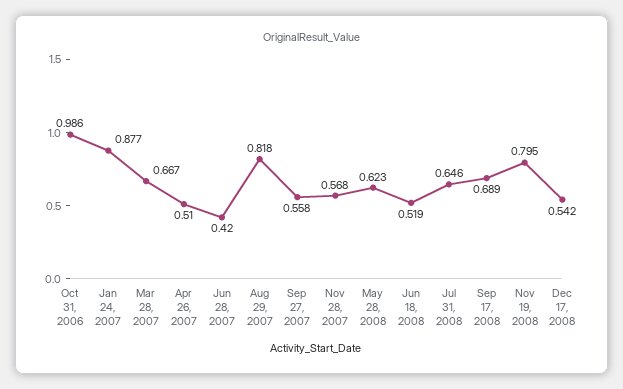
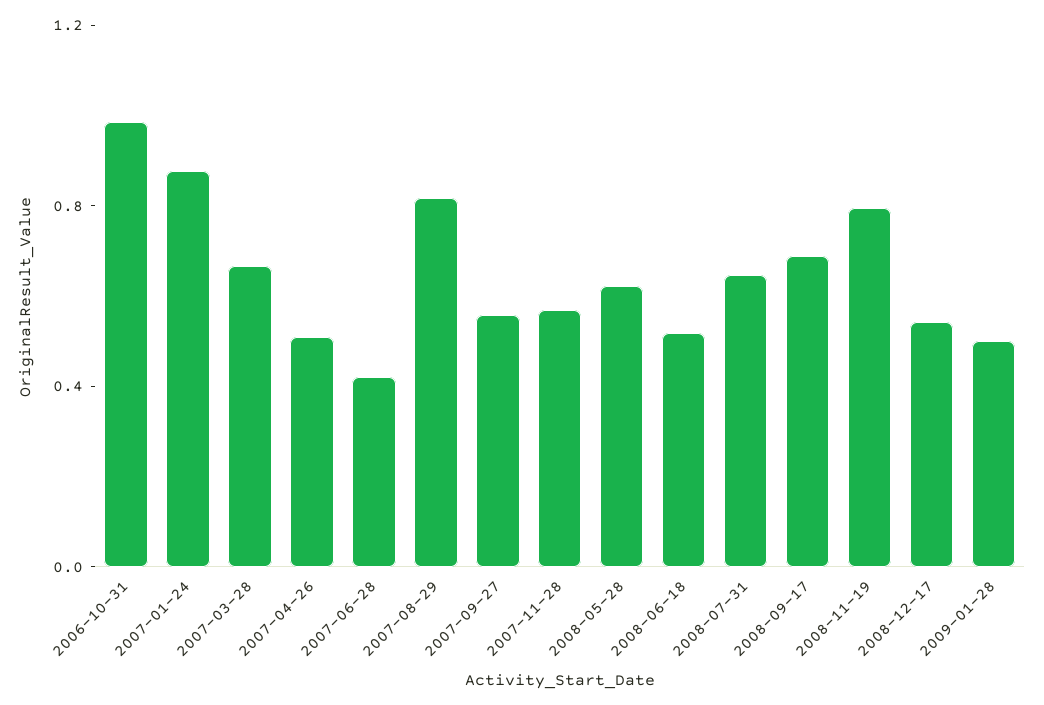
2009-01-28: none -> 0.5

